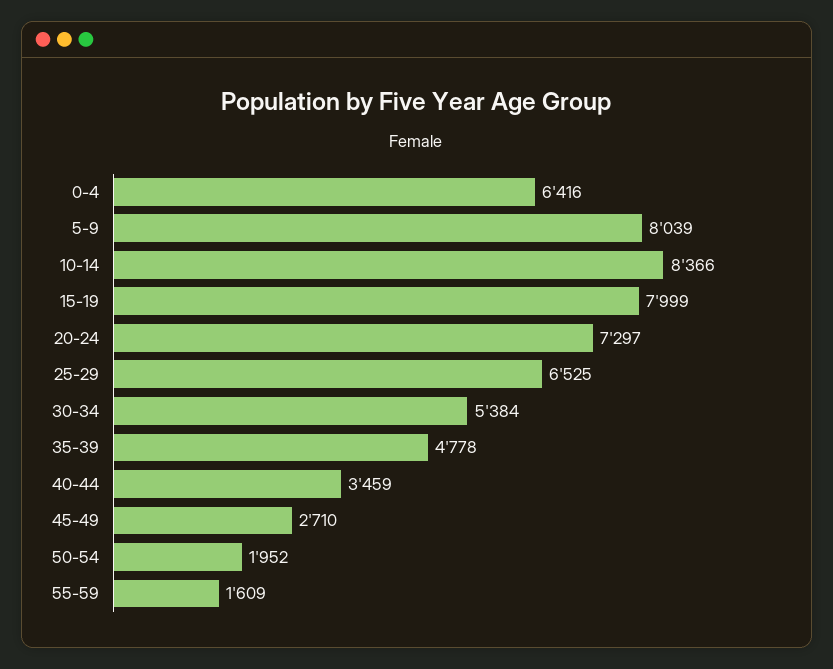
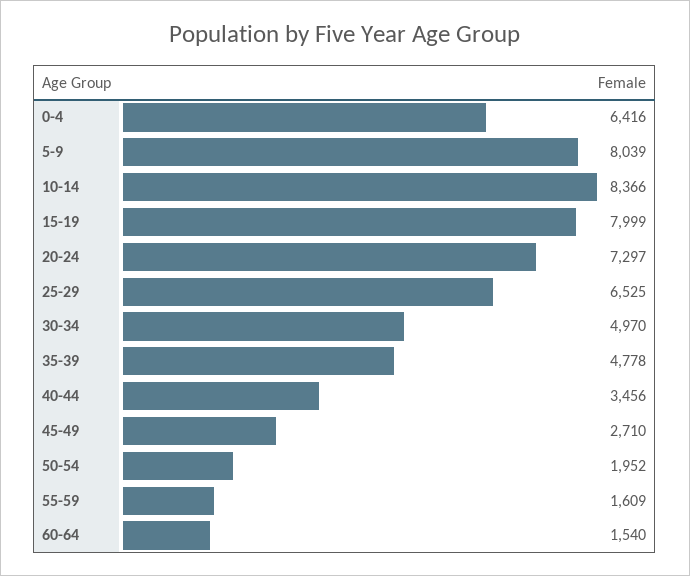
30-34: 5384 -> 4970
40-44: 3459 -> 3456
60-64: none -> 1540

